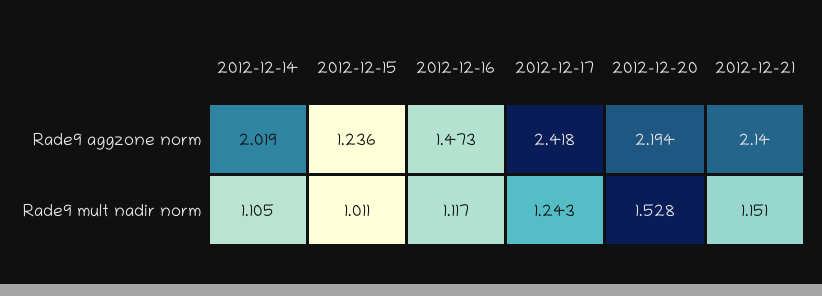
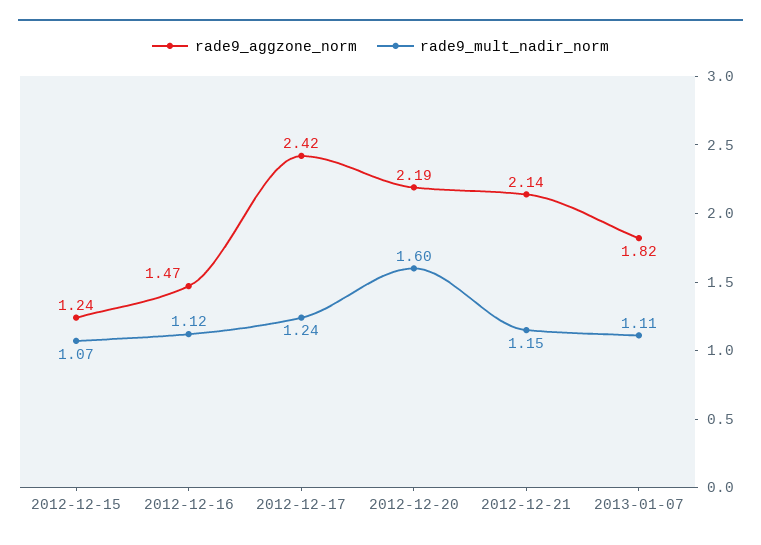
Rade9 aggzone norm, 2012-12-14: 2.019 -> none
Rade9 mult nadir norm, 2012-12-14: 1.105 -> none
Rade9 mult nadir norm, 2012-12-15: 1.011 -> 1.07
Rade9 mult nadir norm, 2012-12-20: 1.528 -> 1.6
Rade9 aggzone norm, 2013-01-07: none -> 1.82
Rade9 mult nadir norm, 2013-01-07: none -> 1.11

